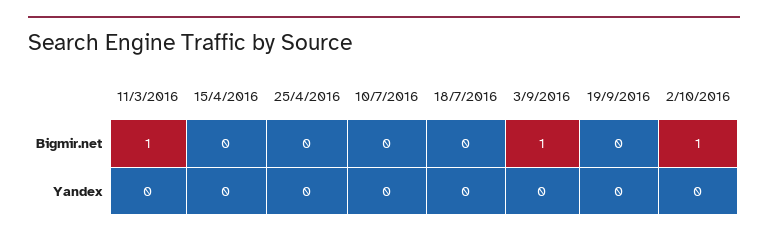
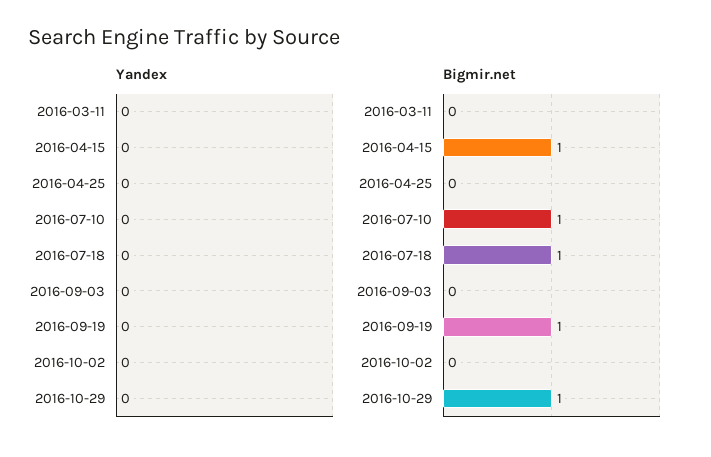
Bigmir.net, 11/3/2016: 1 -> 0
Bigmir.net, 15/4/2016: 0 -> 1
Bigmir.net, 10/7/2016: 0 -> 1
Bigmir.net, 18/7/2016: 0 -> 1
Bigmir.net, 3/9/2016: 1 -> 0
Bigmir.net, 19/9/2016: 0 -> 1
Bigmir.net, 2/10/2016: 1 -> 0
Yandex, 2016-10-29: none -> 0
Bigmir.net, 2016-10-29: none -> 1

